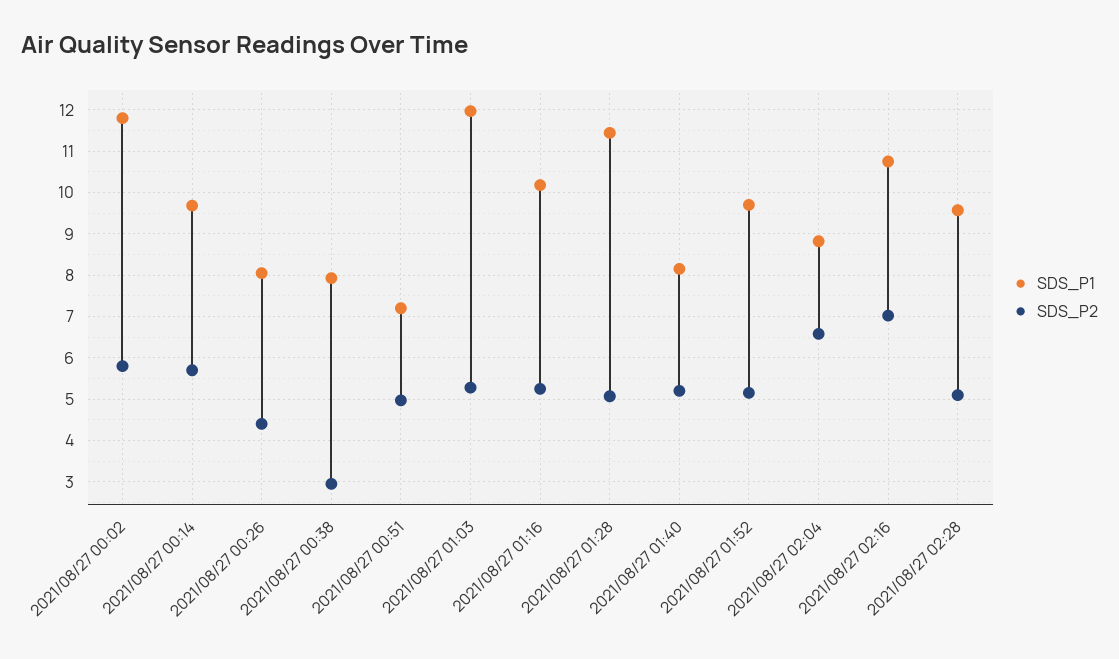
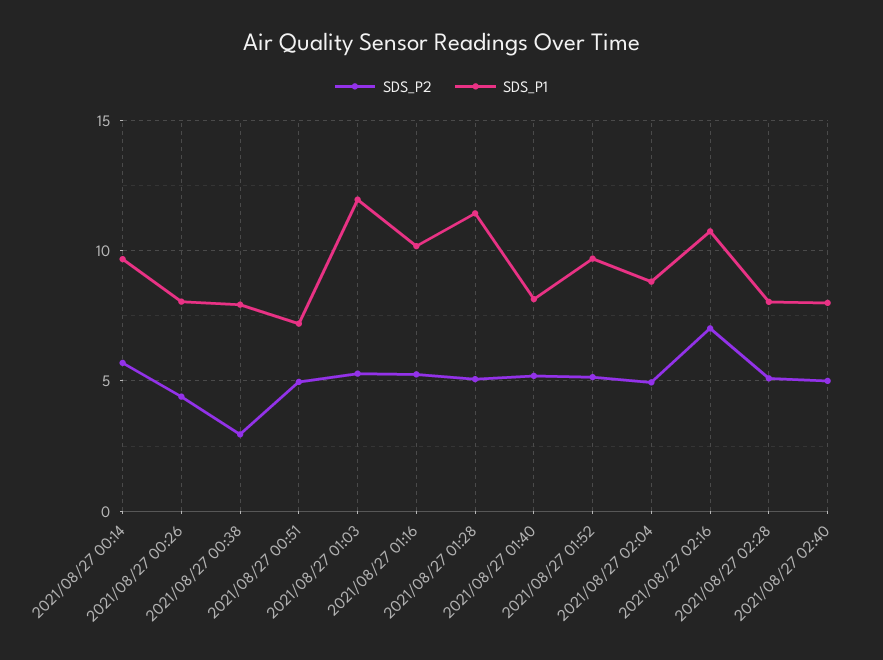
SDS_P1, 2021/08/27 00:02: 11.8 -> none
SDS_P2, 2021/08/27 00:02: 5.8 -> none
SDS_P2, 2021/08/27 02:04: 6.6 -> 5
SDS_P1, 2021/08/27 02:28: 9.6 -> 8
SDS_P2, 2021/08/27 02:40: none -> 5
SDS_P1, 2021/08/27 02:40: none -> 8

